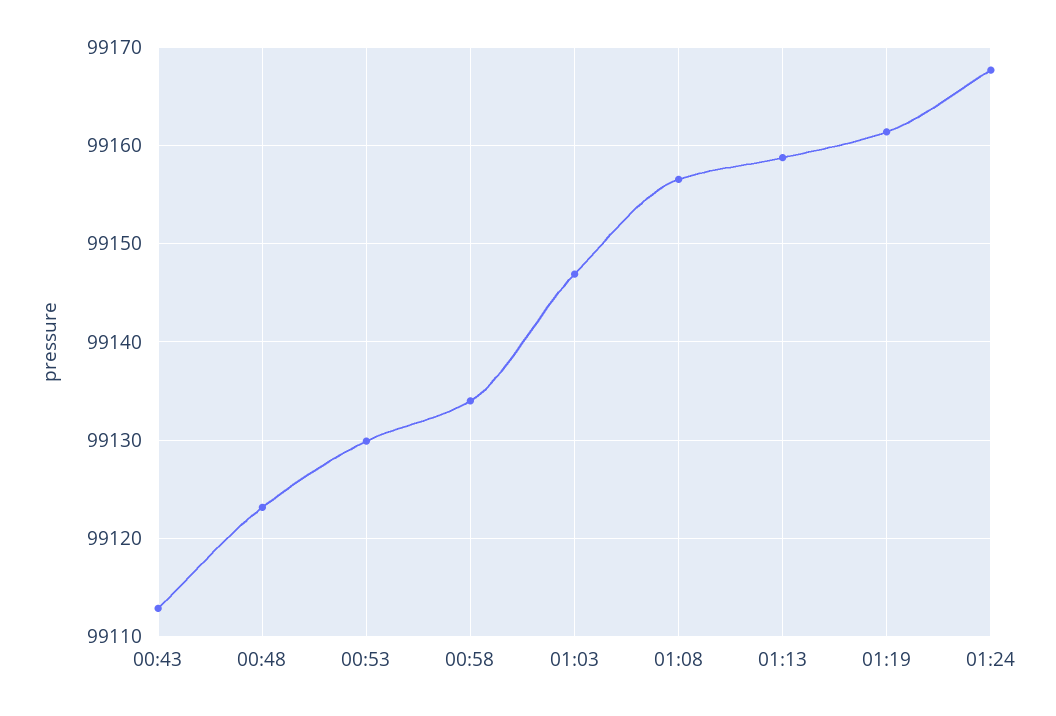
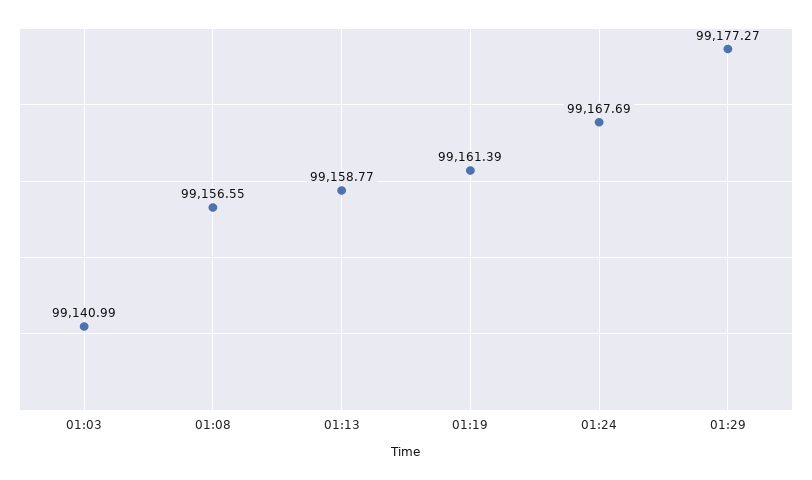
00:43: 99113 -> none
00:48: 99123 -> none
00:53: 99130 -> none
00:58: 99134 -> none
01:03: 99147 -> 99140.99
01:29: none -> 99177.27

